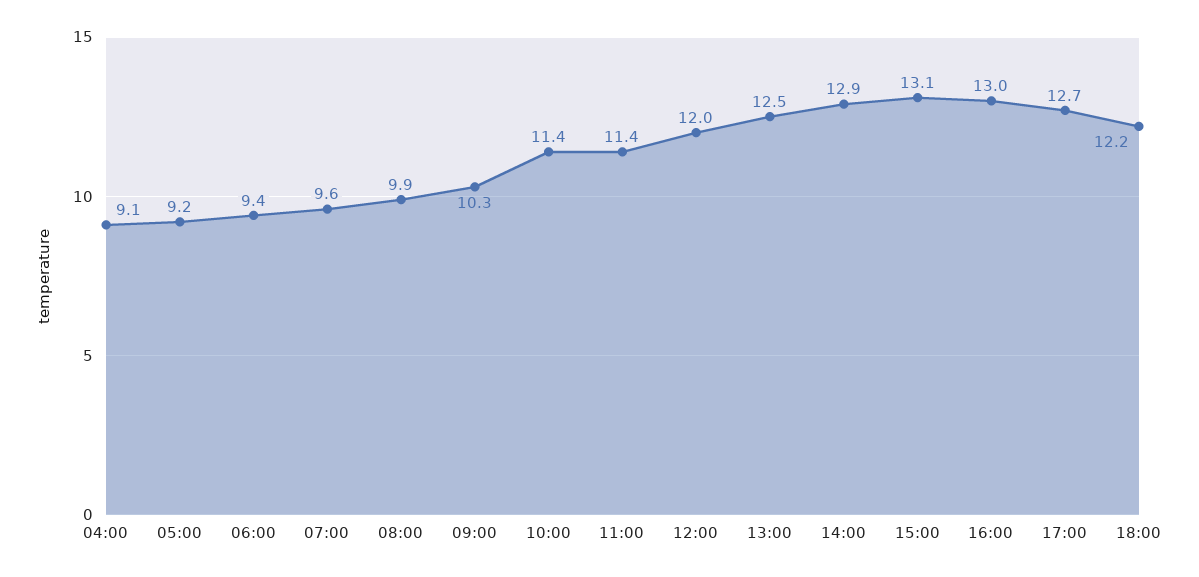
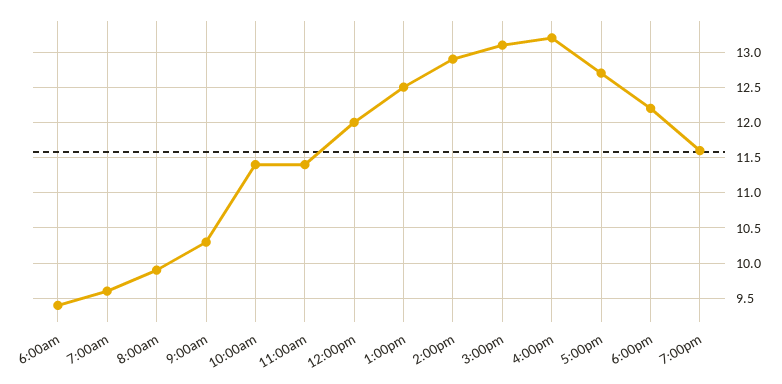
04:00: 9.1 -> none
05:00: 9.2 -> none
16:00: 13 -> 13.2
7:00pm: none -> 11.6

